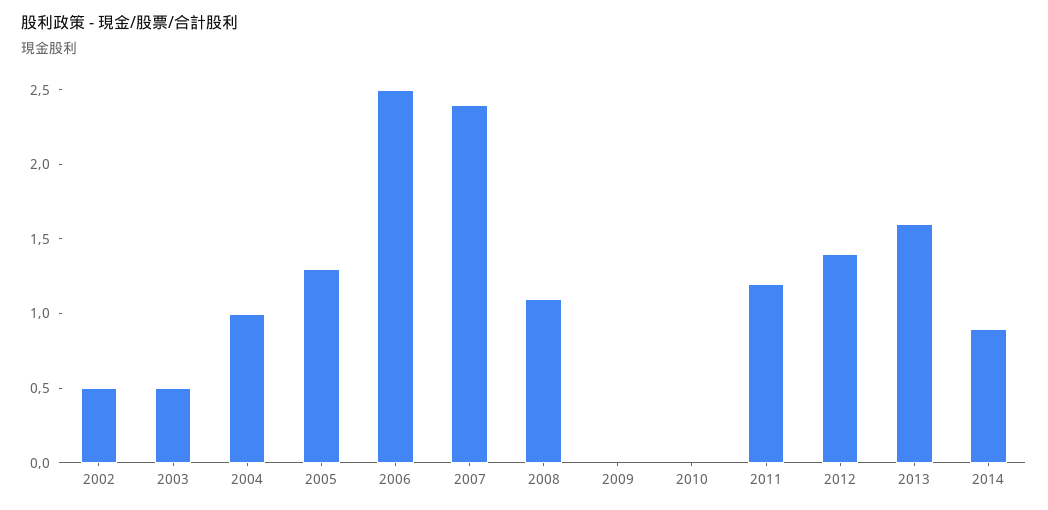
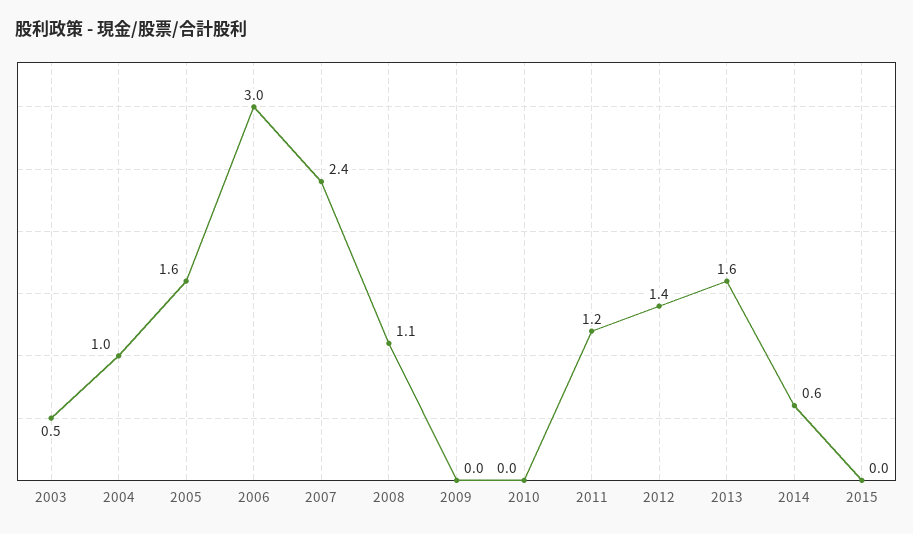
2002: 0.5 -> none
2005: 1.3 -> 1.6
2006: 2.5 -> 3
2014: 0.9 -> 0.6
2015: none -> 0

